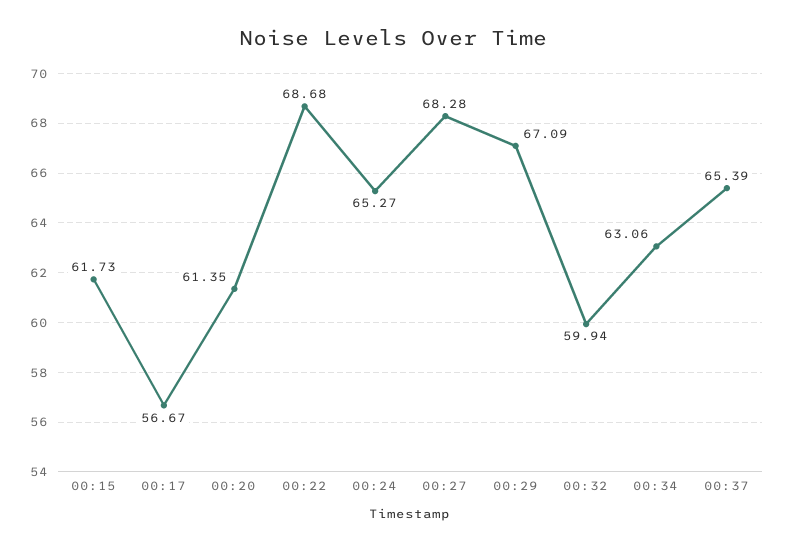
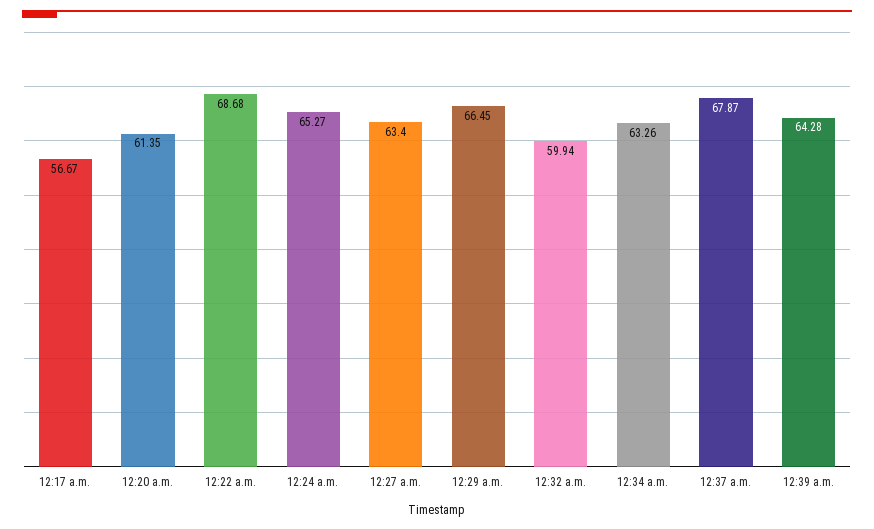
00:15: 61.73 -> none
00:27: 68.28 -> 63.4
00:29: 67.09 -> 66.45
00:34: 63.06 -> 63.26
00:37: 65.39 -> 67.87
12:39 a.m.: none -> 64.28

